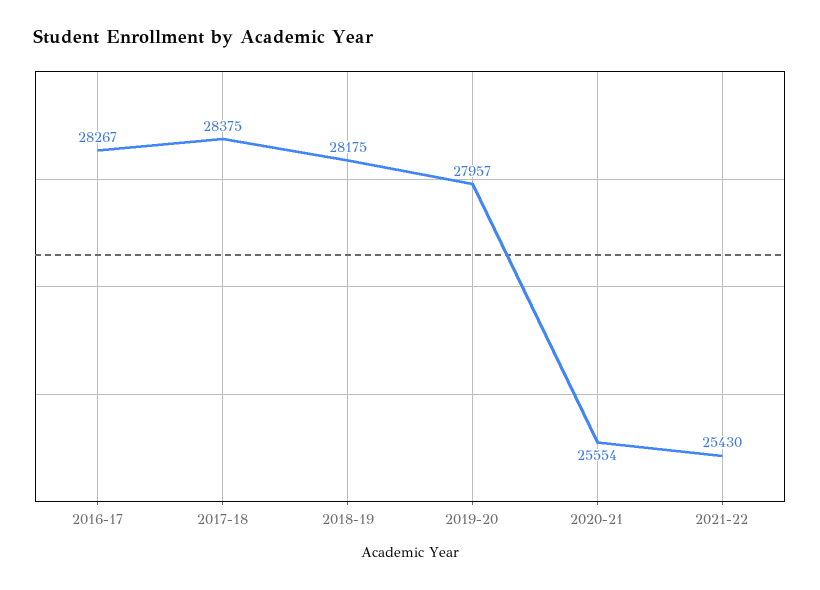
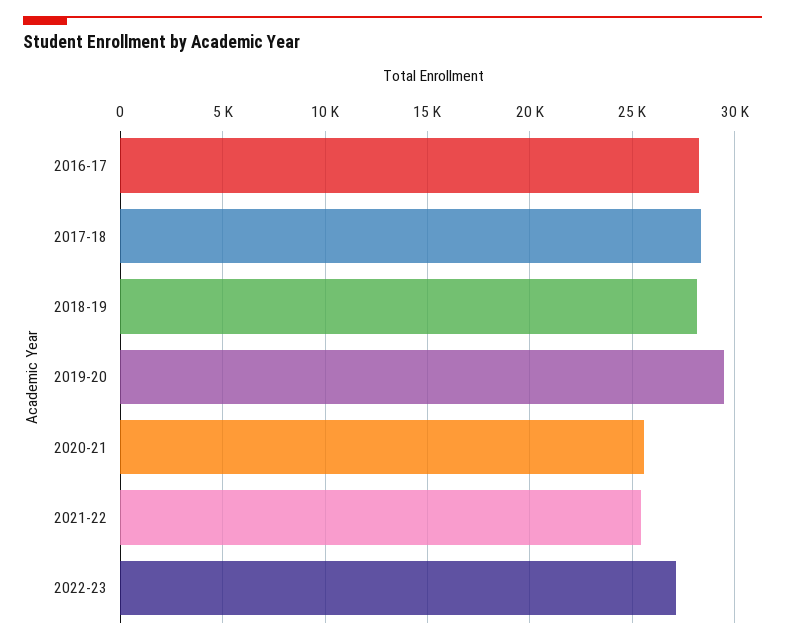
2019-20: 27957 -> 29500
2022-23: none -> 27000

